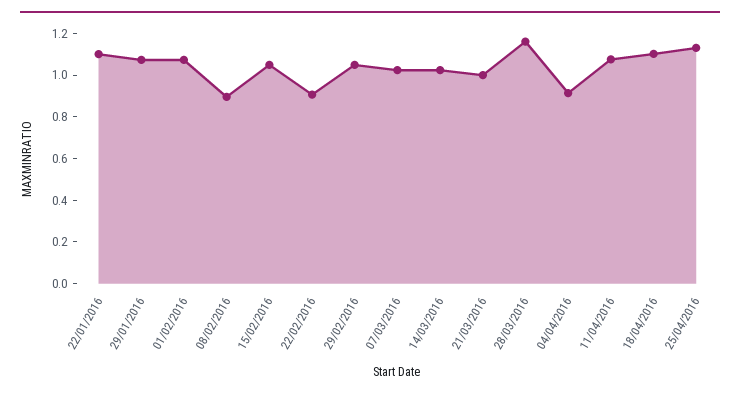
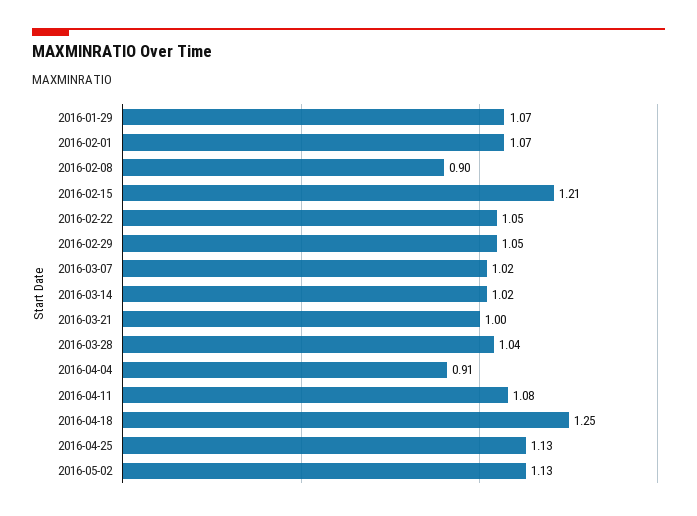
22/01/2016: 1.1 -> none
15/02/2016: 1.05 -> 1.21
22/02/2016: 0.9 -> 1.05
28/03/2016: 1.15 -> 1.04
18/04/2016: 1.1 -> 1.25
2016-05-02: none -> 1.13

